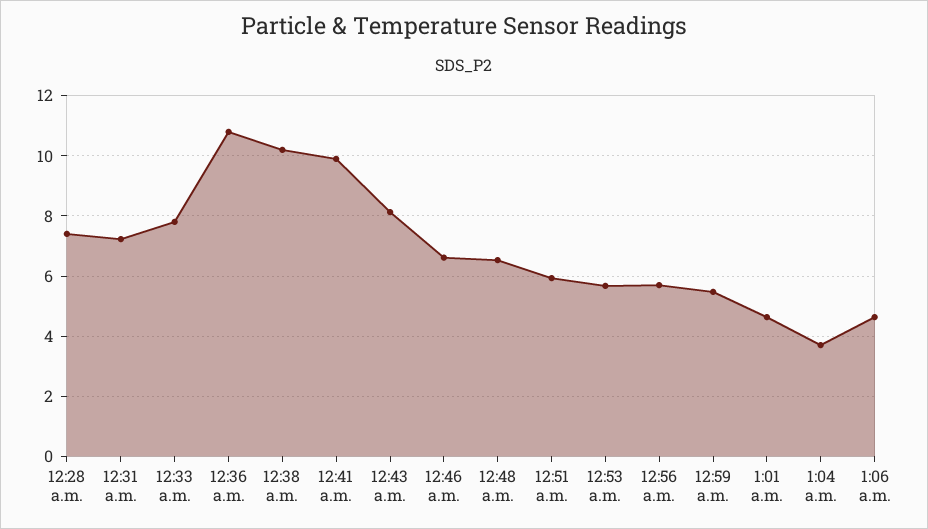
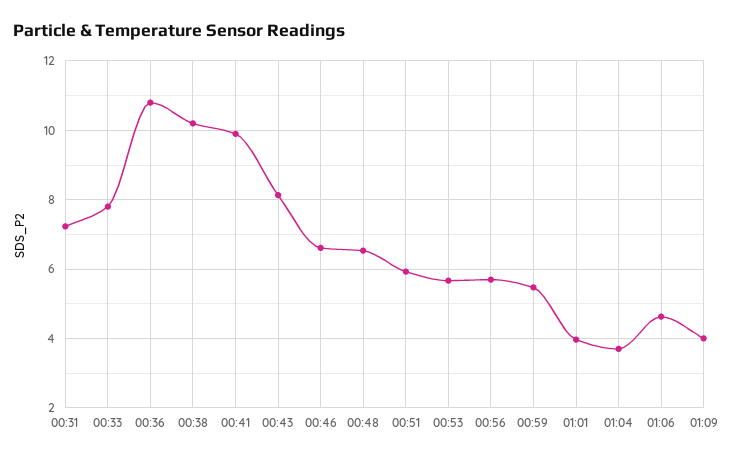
12:28 a.m.: 7.4 -> none
1:01 a.m.: 4.6 -> 4
01:09: none -> 4

